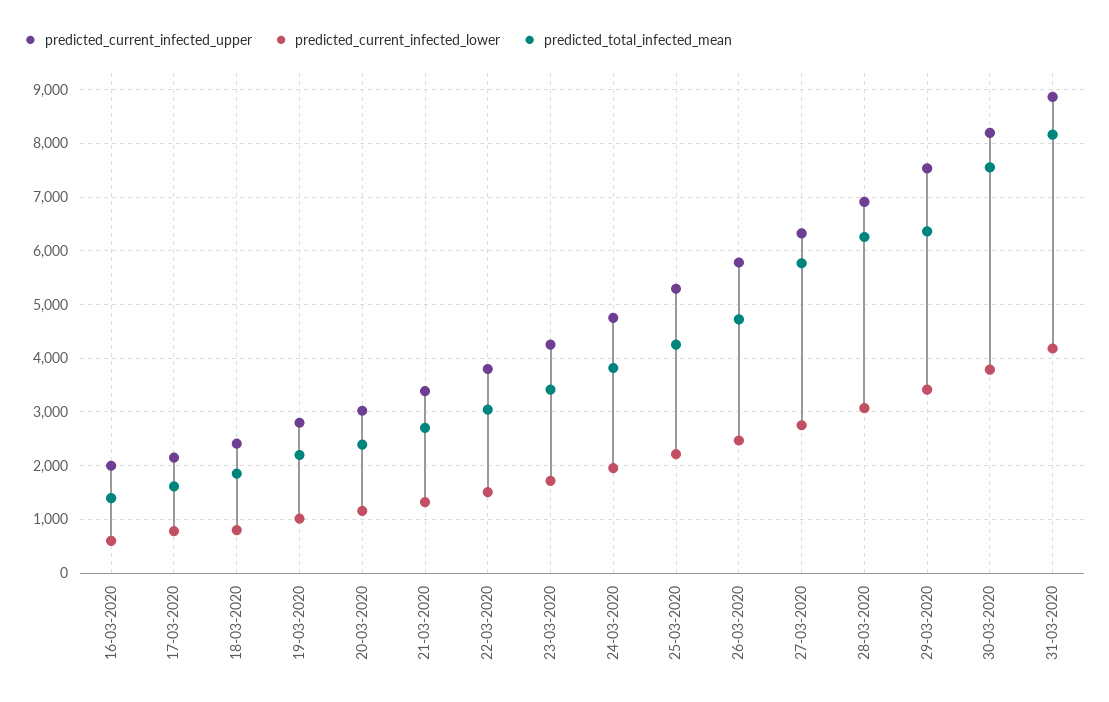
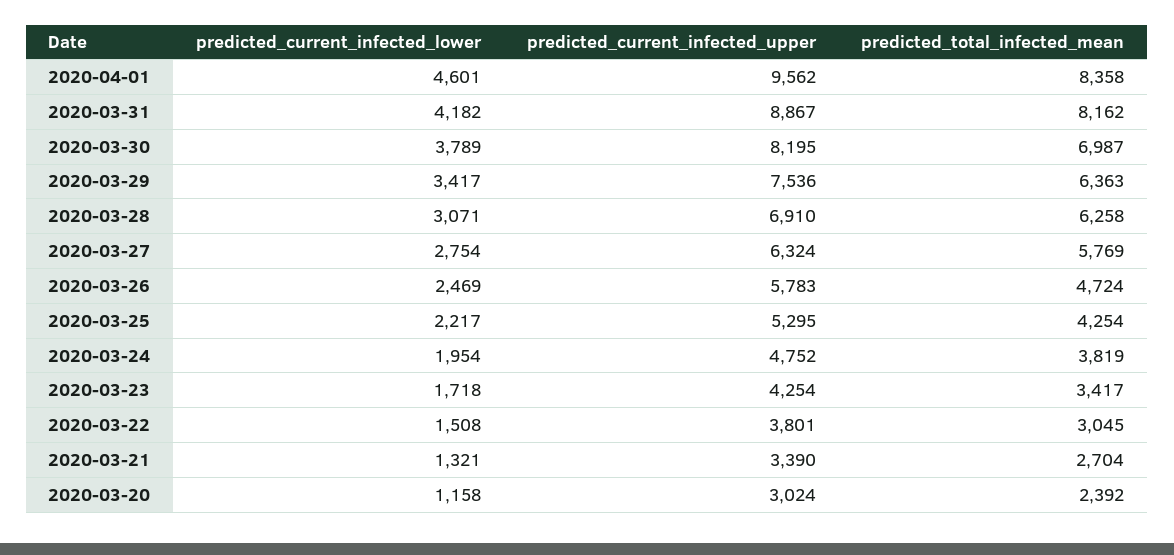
predicted_current_infected_upper, 16-03-2020: 2000 -> none
predicted_current_infected_lower, 16-03-2020: 600 -> none
predicted_total_infected_mean, 16-03-2020: 1400 -> none
predicted_current_infected_upper, 17-03-2020: 2200 -> none
predicted_current_infected_lower, 17-03-2020: 800 -> none
predicted_total_infected_mean, 17-03-2020: 1600 -> none
predicted_current_infected_upper, 18-03-2020: 2400 -> none
predicted_current_infected_lower, 18-03-2020: 800 -> none
predicted_total_infected_mean, 18-03-2020: 1800 -> none
predicted_current_infected_upper, 19-03-2020: 2800 -> none
predicted_current_infected_lower, 19-03-2020: 1000 -> none
predicted_total_infected_mean, 19-03-2020: 2200 -> none
predicted_total_infected_mean, 30-03-2020: 7600 -> 6987
predicted_current_infected_lower, 2020-04-01: none -> 4601
predicted_current_infected_upper, 2020-04-01: none -> 9562
predicted_total_infected_mean, 2020-04-01: none -> 8358

